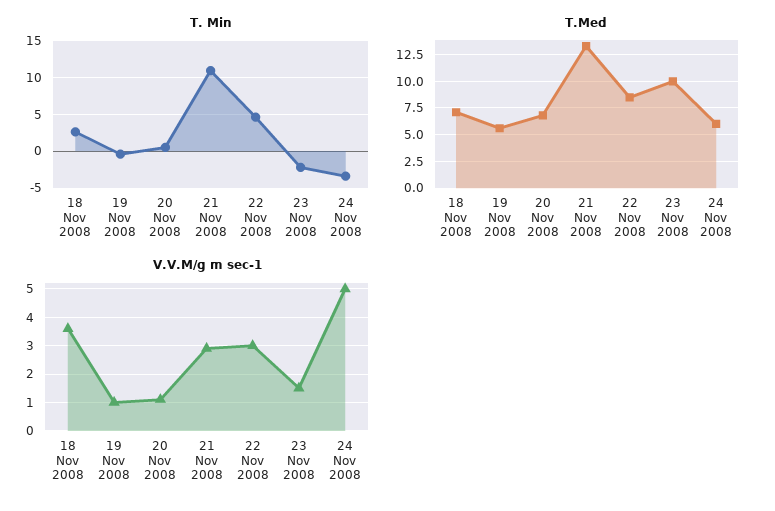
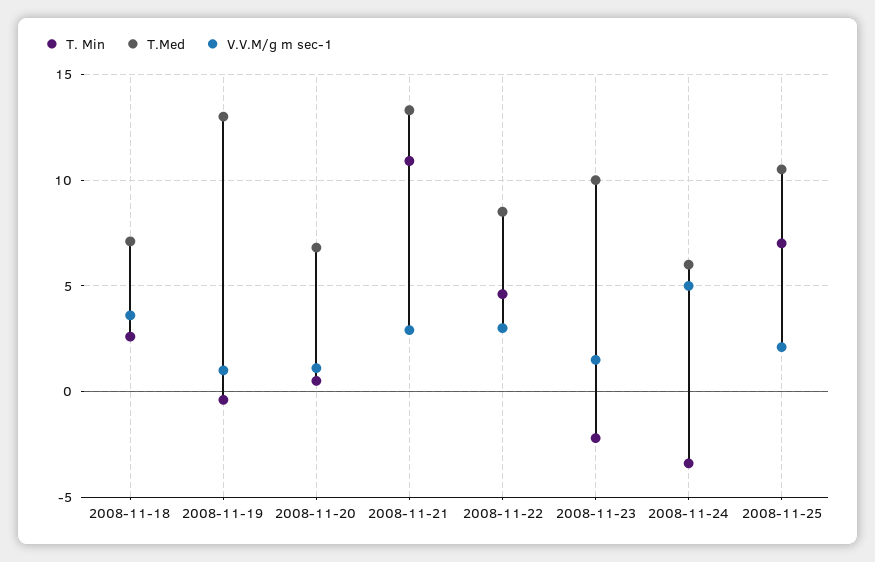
T.Med, 19 Nov 2008: 5 -> 13
T. Min, 2008-11-25: none -> 7
T.Med, 2008-11-25: none -> 10.5
V.V.M/g m sec-1, 2008-11-25: none -> 2

